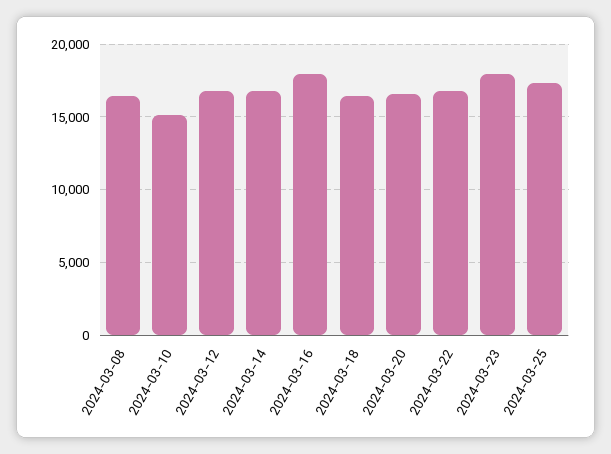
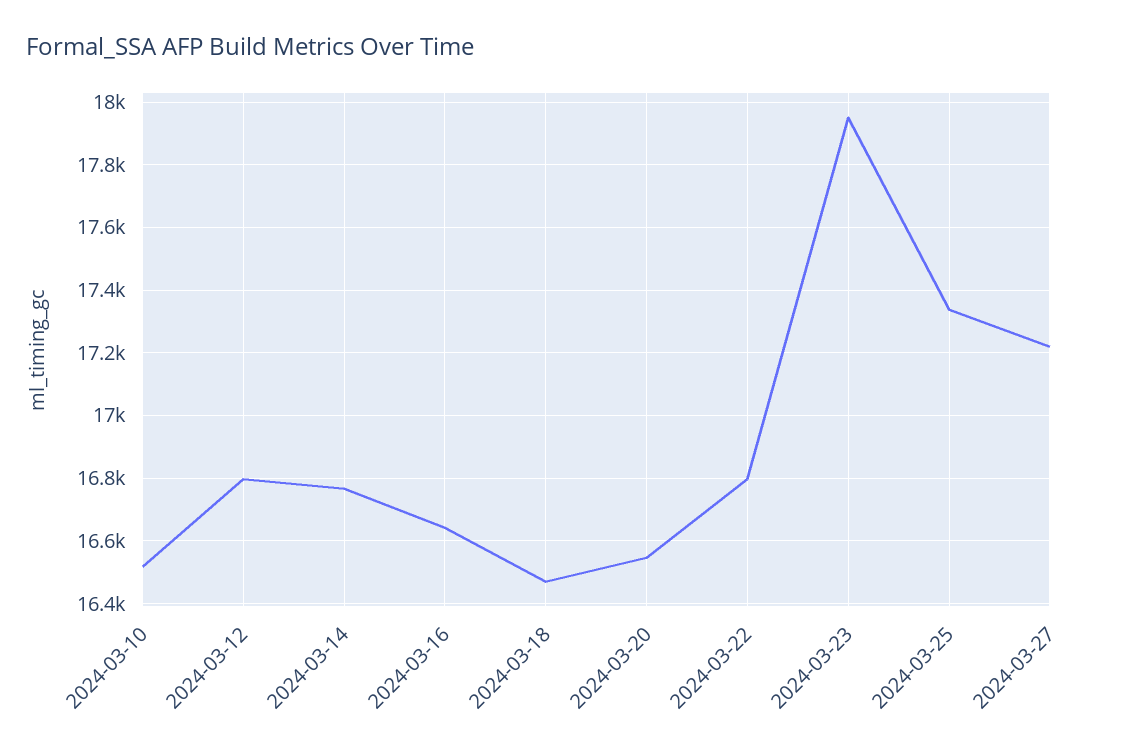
2024-03-08: 16500 -> none
2024-03-10: 15000 -> 16520
2024-03-16: 18000 -> 16640
2024-03-27: none -> 17220

